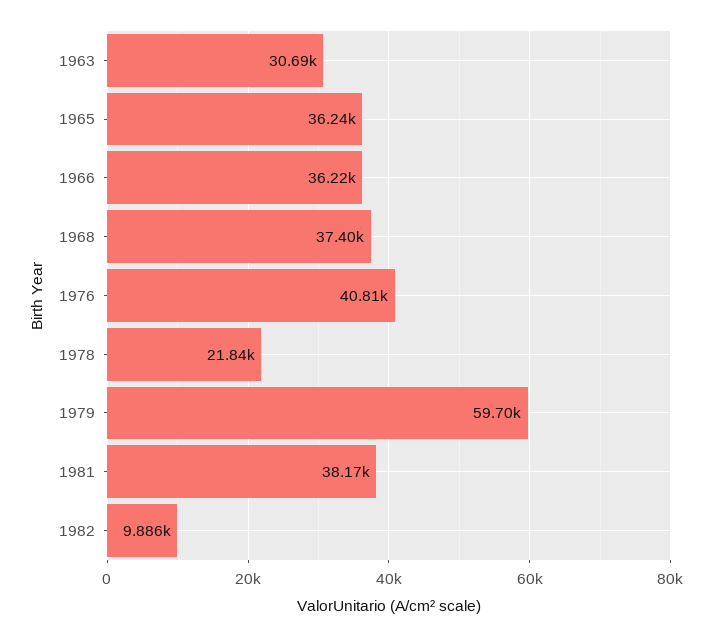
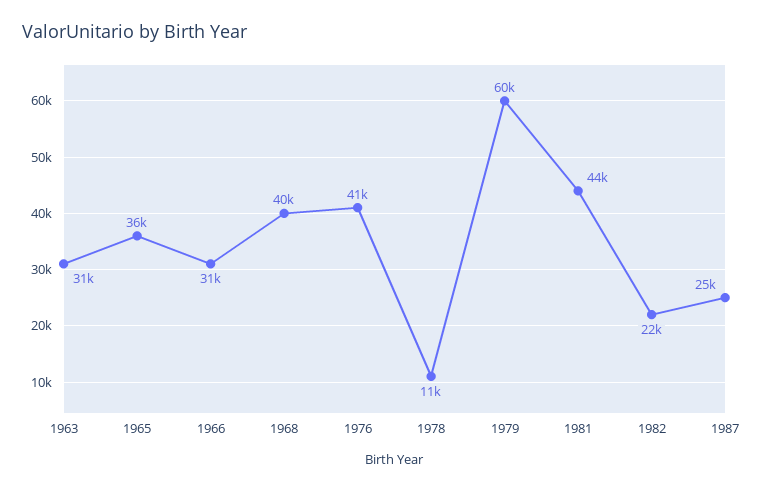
1966: 36220 -> 31000
1968: 37400 -> 40000
1978: 21840 -> 11000
1981: 38170 -> 44000
1982: 9886 -> 22000
1987: none -> 25000

